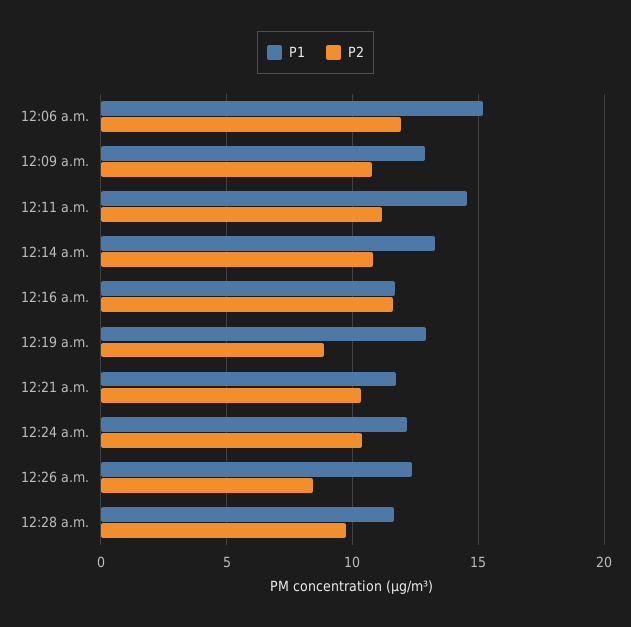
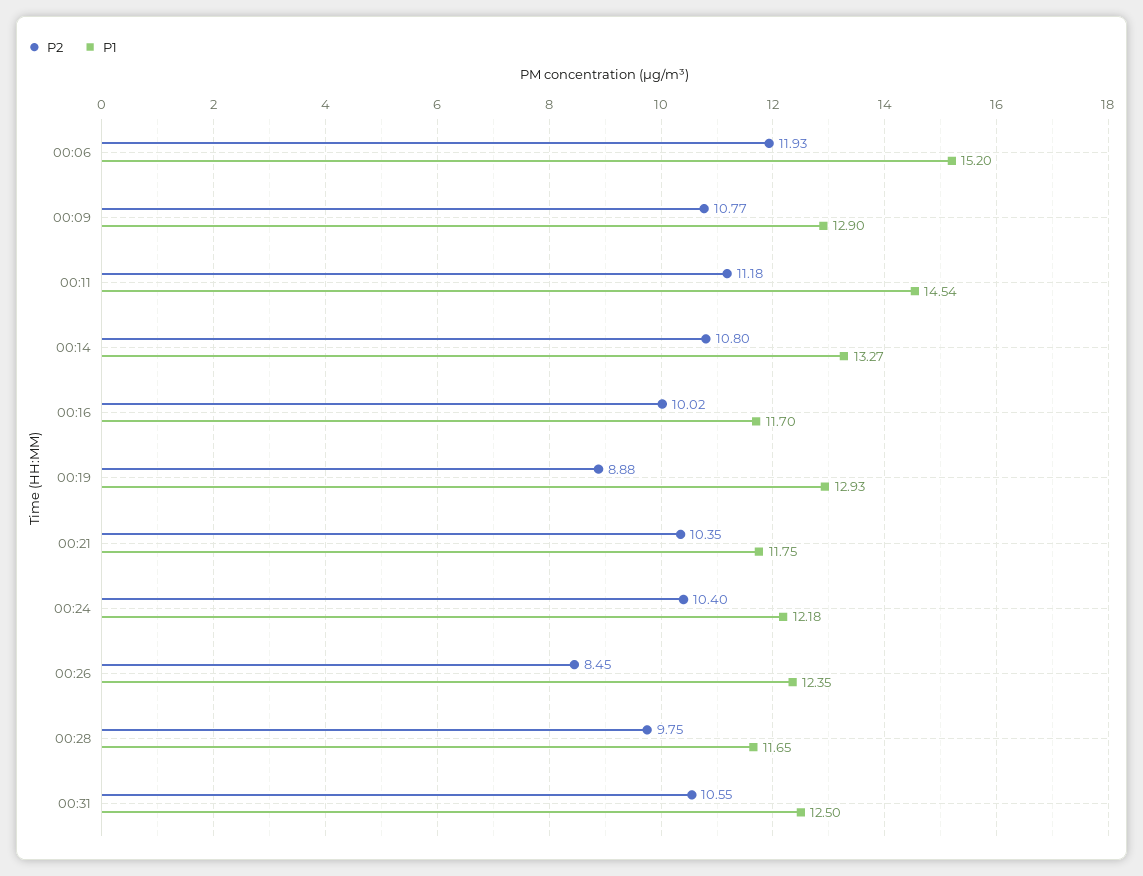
P2, 12:16 a.m.: 11.5 -> 10.02
P2, 00:31: none -> 10.55
P1, 00:31: none -> 12.5

